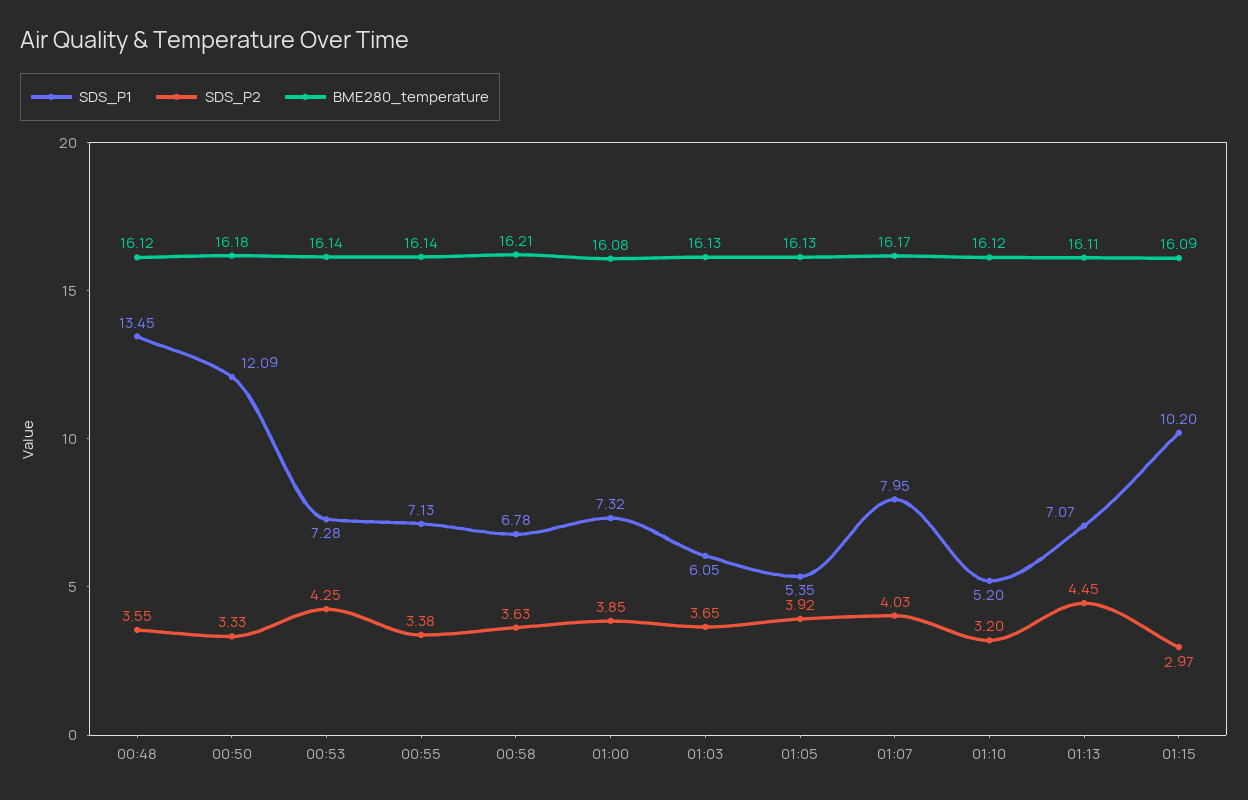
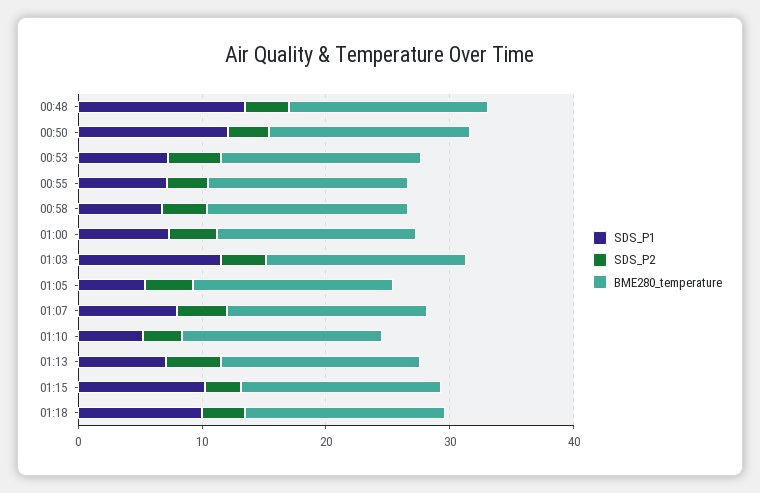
SDS_P1, 01:03: 6.05 -> 12
SDS_P1, 01:18: none -> 10
SDS_P2, 01:18: none -> 4
BME280_temperature, 01:18: none -> 16

